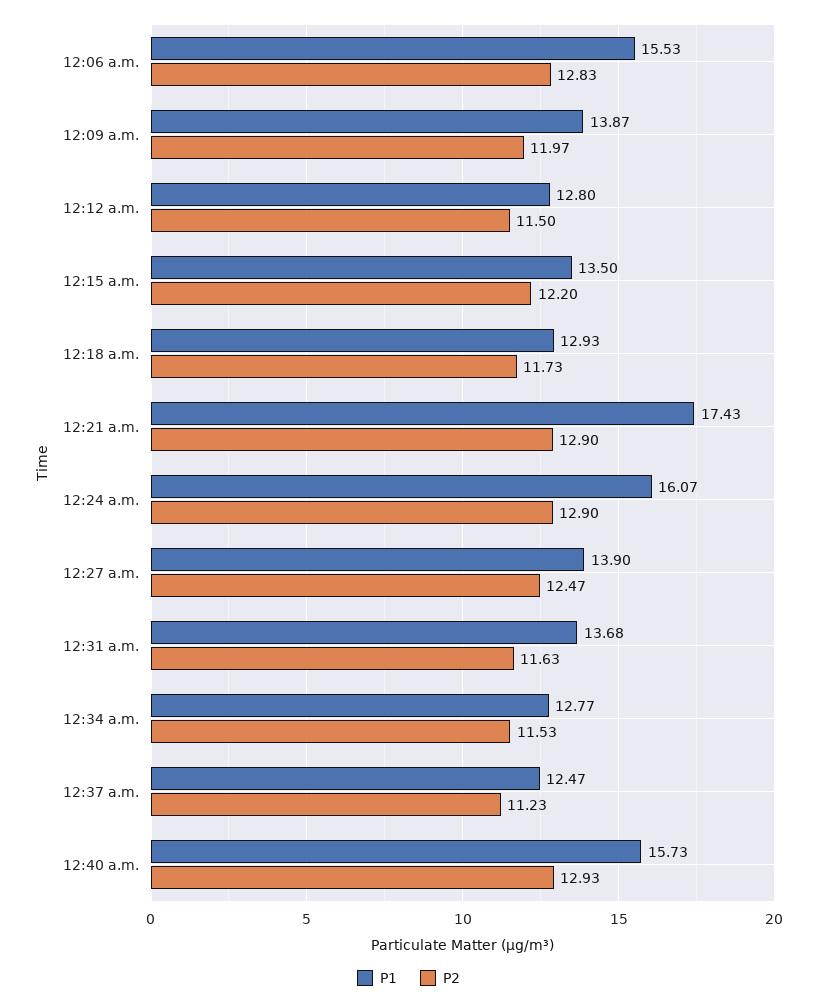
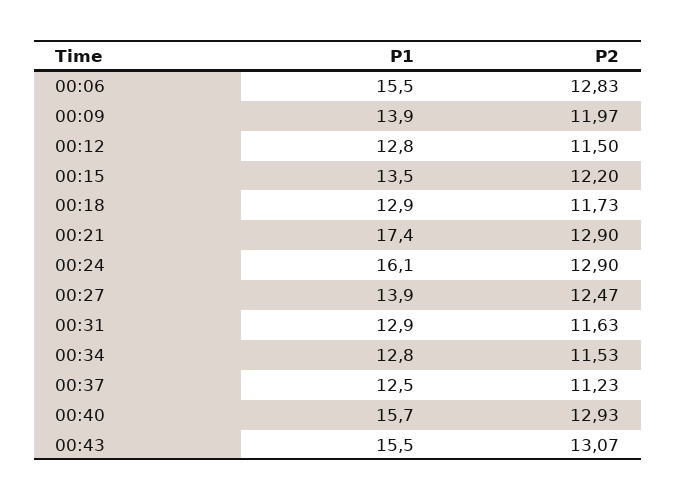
P1, 12:31 a.m.: 13.68 -> 12.9
P1, 00:43: none -> 15.5
P2, 00:43: none -> 13.07

